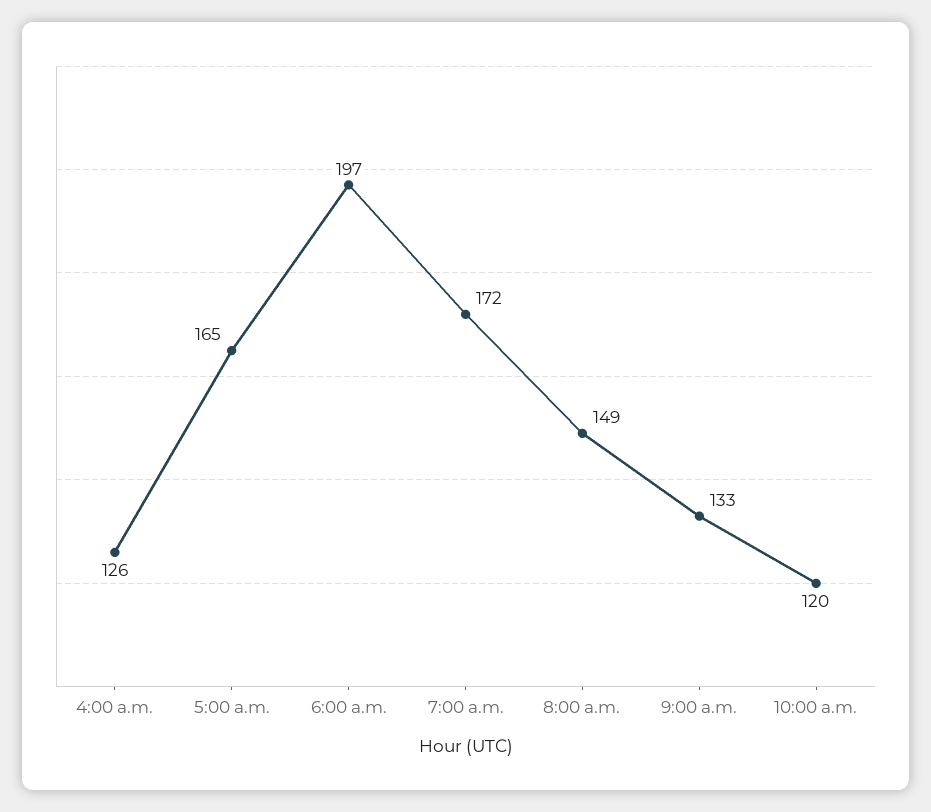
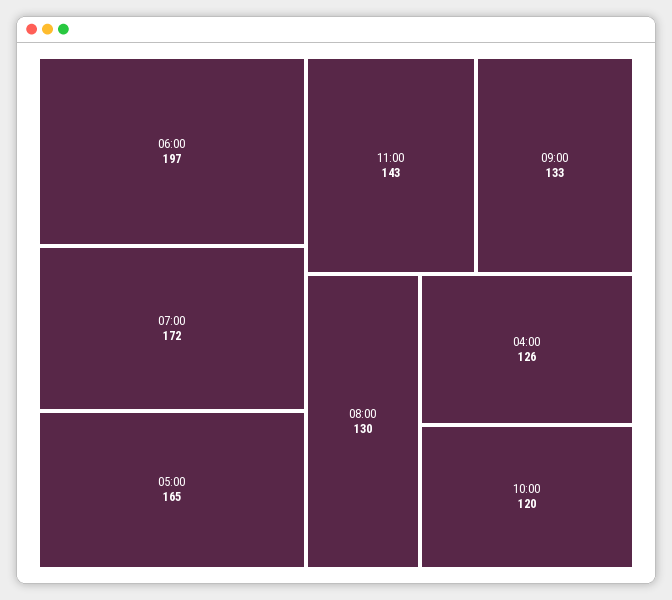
8:00 a.m.: 149 -> 130
11:00: none -> 143

